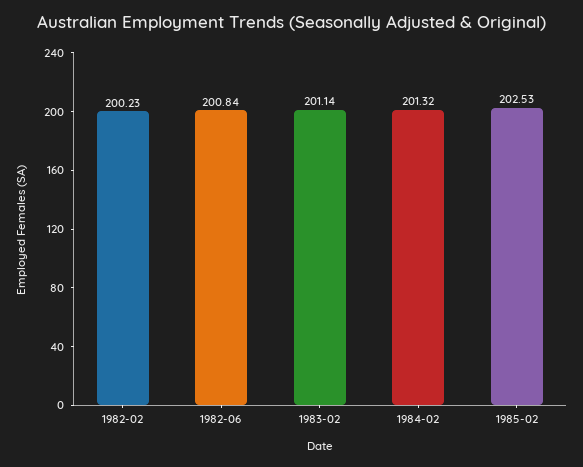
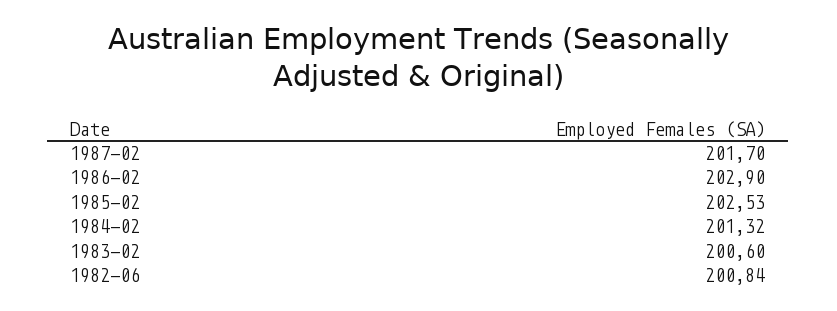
1982-02: 200.23 -> none
1983-02: 201.14 -> 200.6
1987-02: none -> 201.7
1986-02: none -> 202.9

